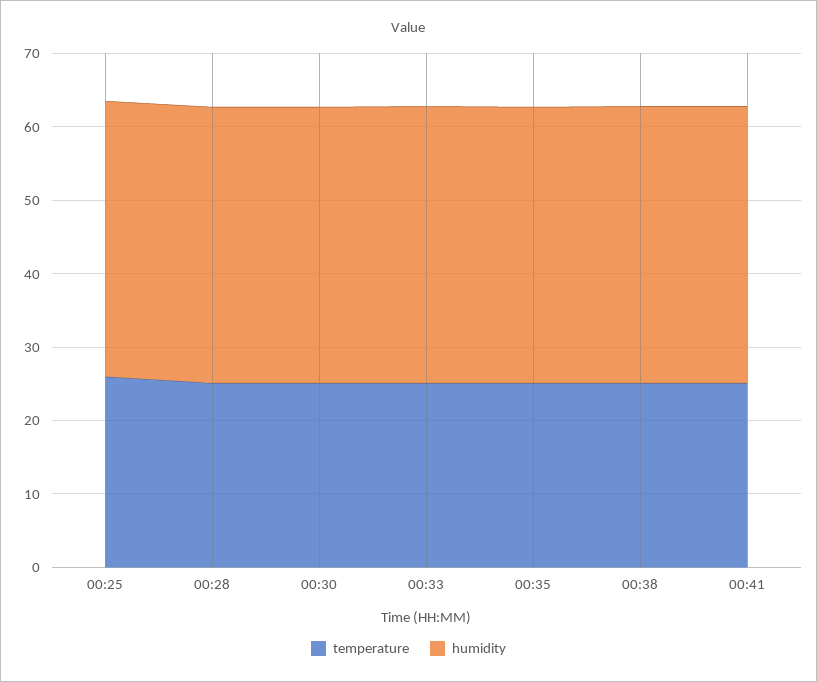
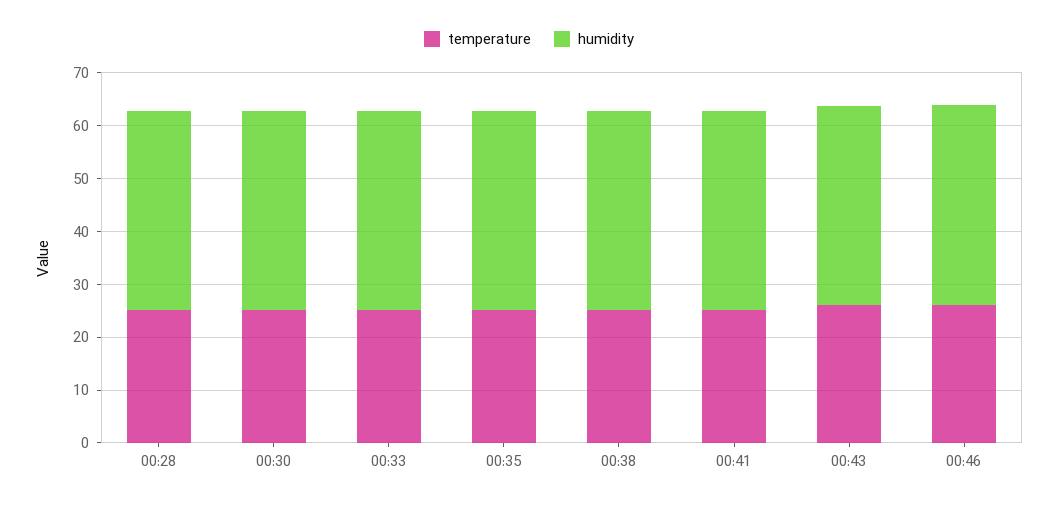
temperature, 00:25: 26 -> none
humidity, 00:25: 38 -> none
temperature, 00:43: none -> 26
humidity, 00:43: none -> 38
temperature, 00:46: none -> 26
humidity, 00:46: none -> 38

